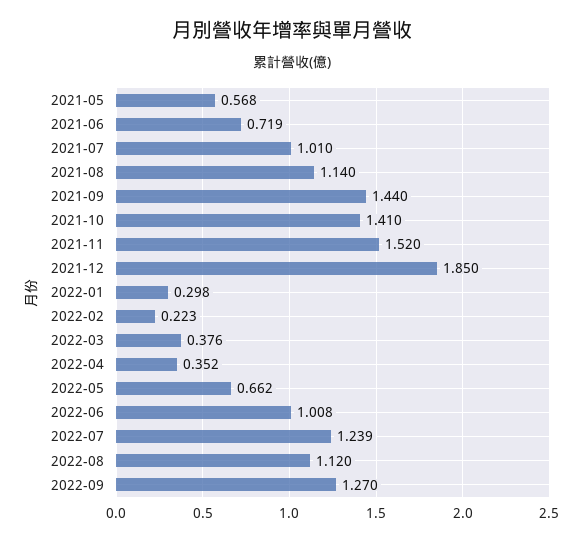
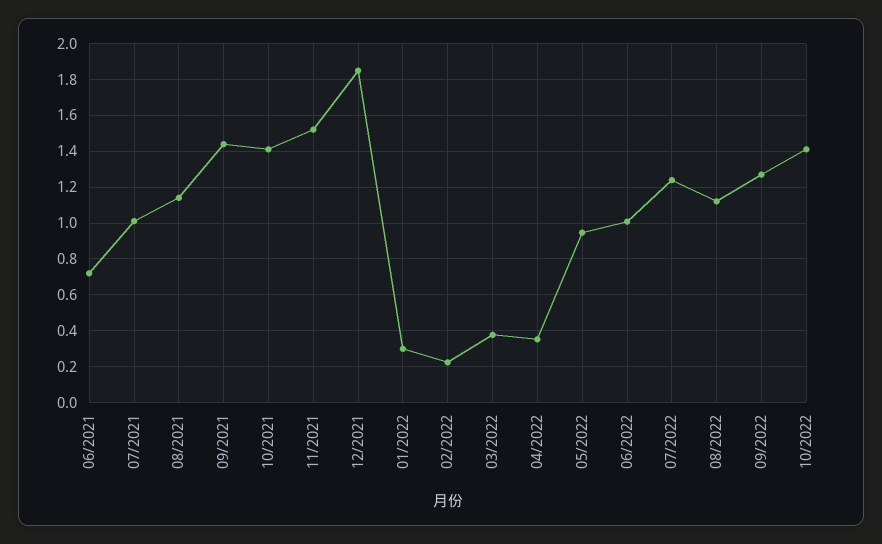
2021-05: 0.568 -> none
2022-05: 0.662 -> 0.95
10/2022: none -> 1.4

